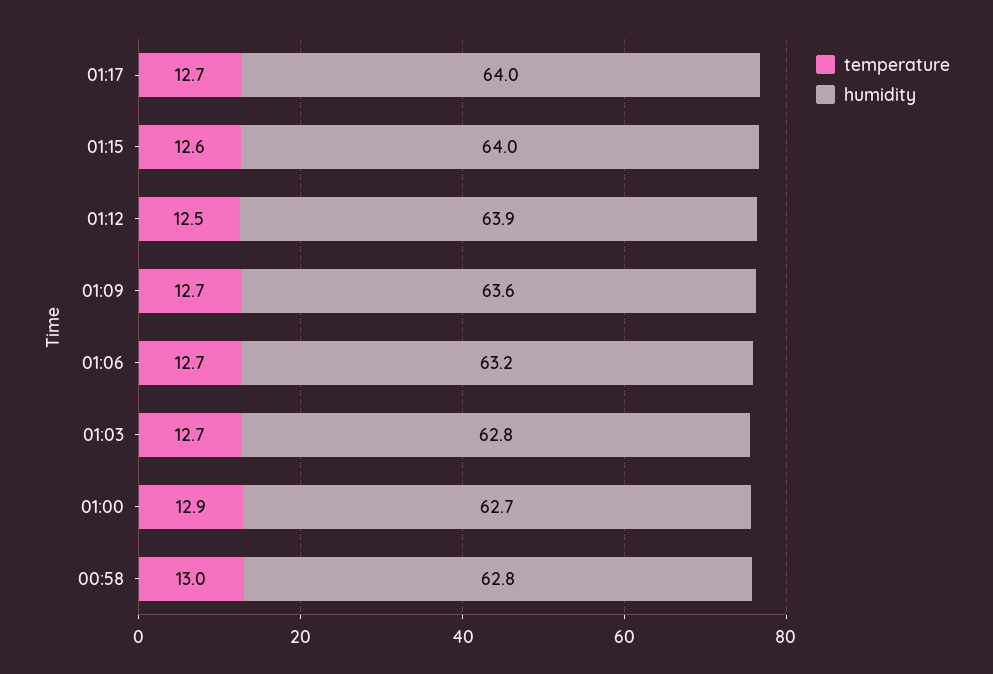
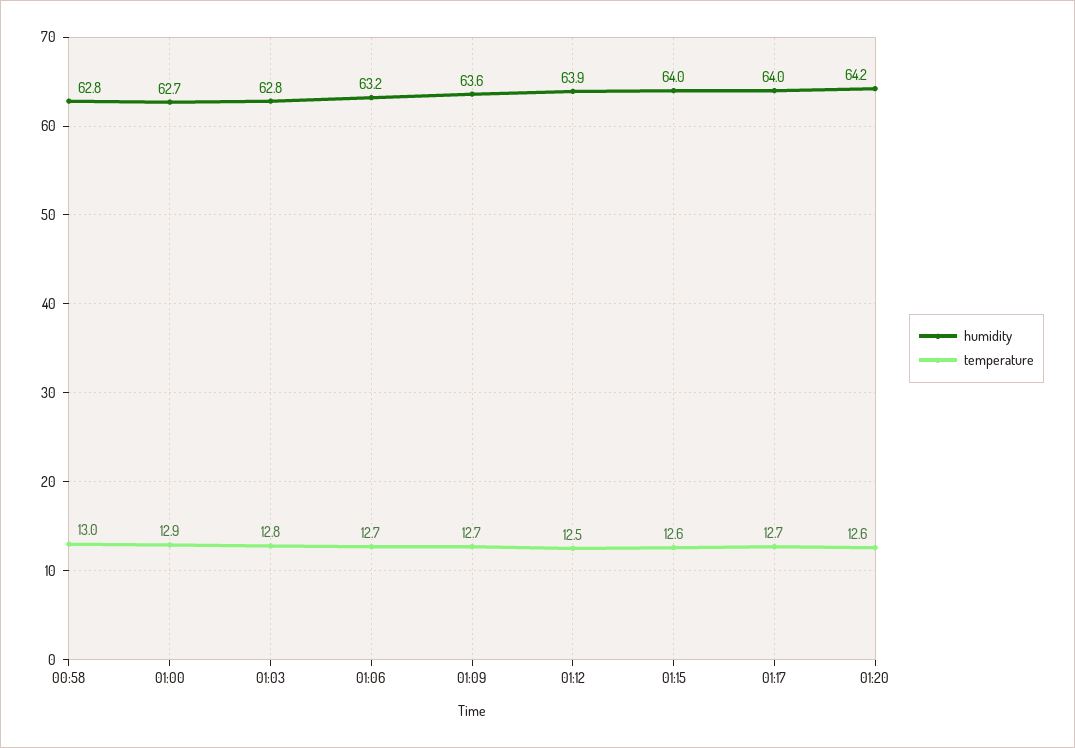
temperature, 01:03: 12.7 -> 12.8
humidity, 01:20: none -> 64.2
temperature, 01:20: none -> 12.6

